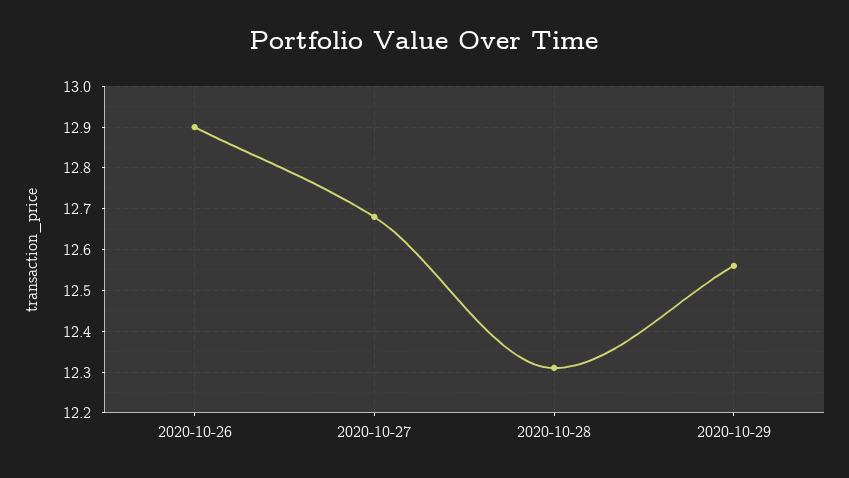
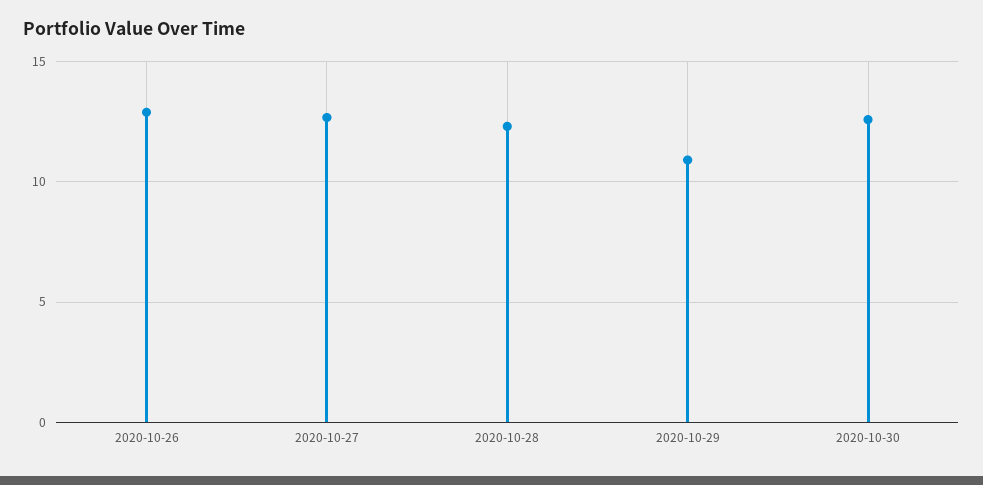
2020-10-29: 12.55 -> 11
2020-10-30: none -> 12.5

